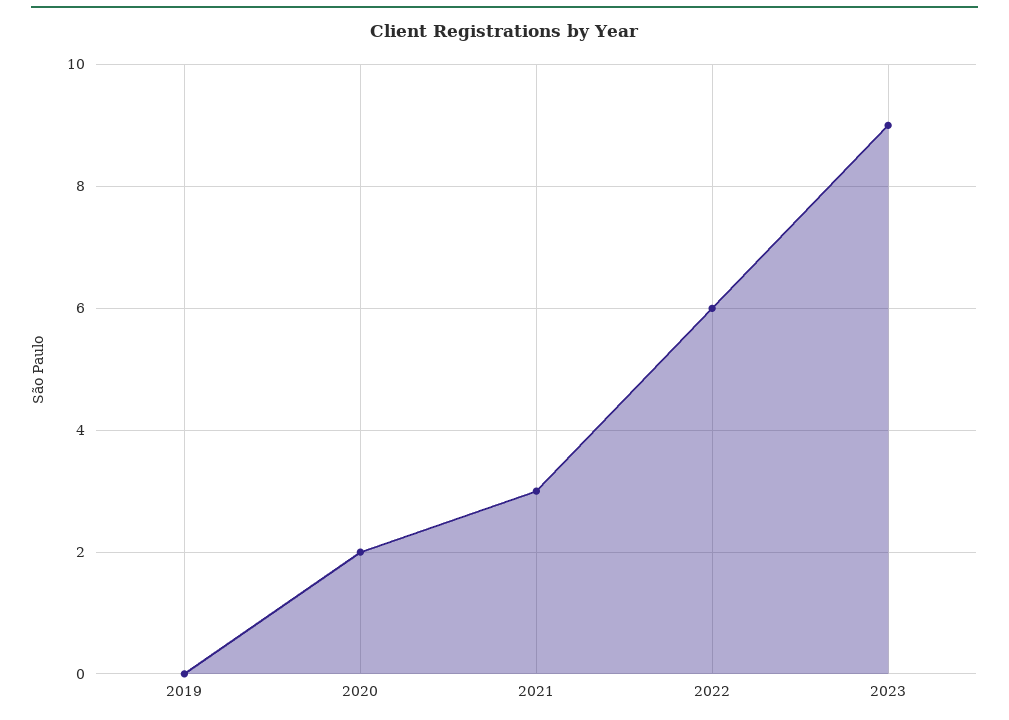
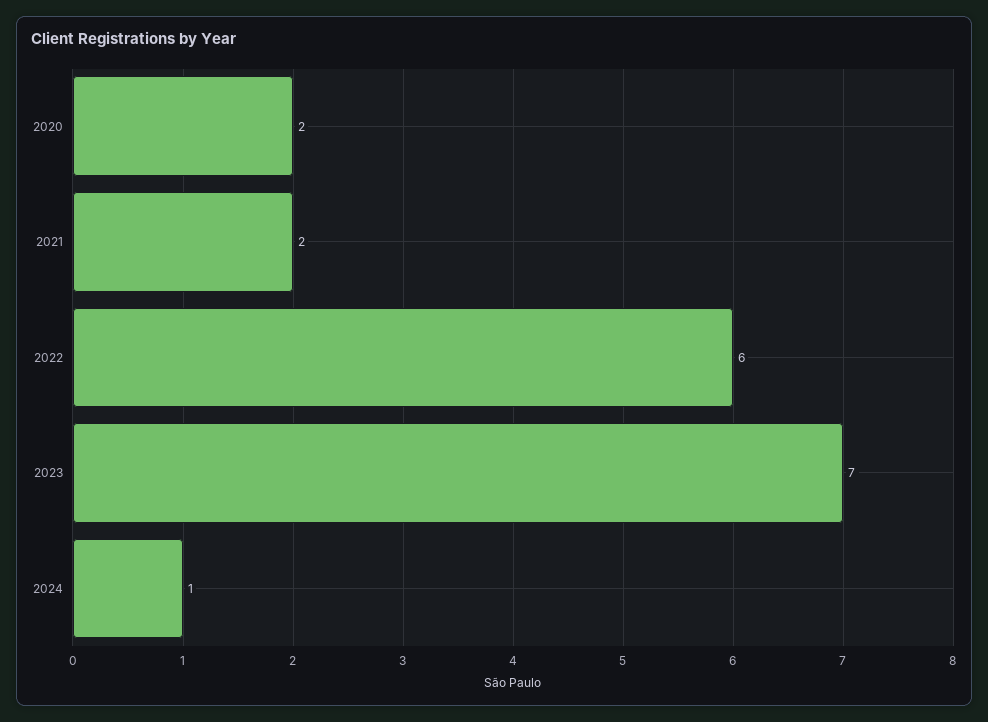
2019: 0 -> none
2021: 3 -> 2
2023: 9 -> 7
2024: none -> 1

